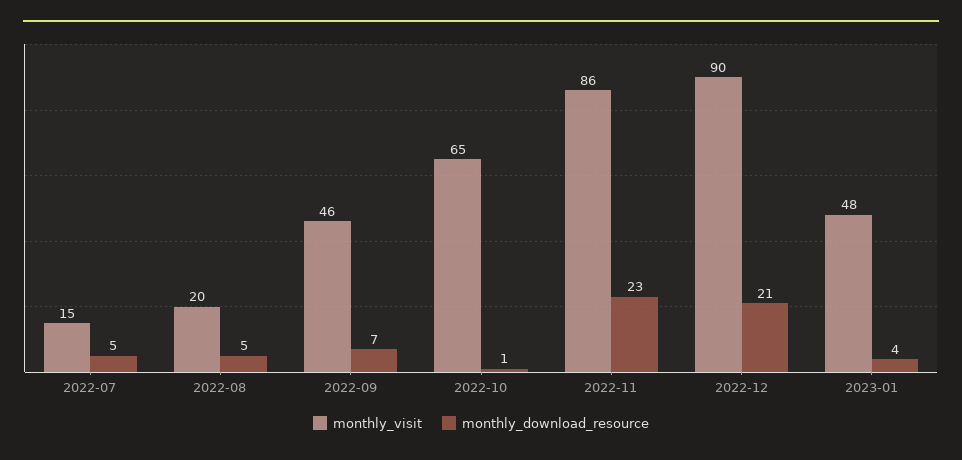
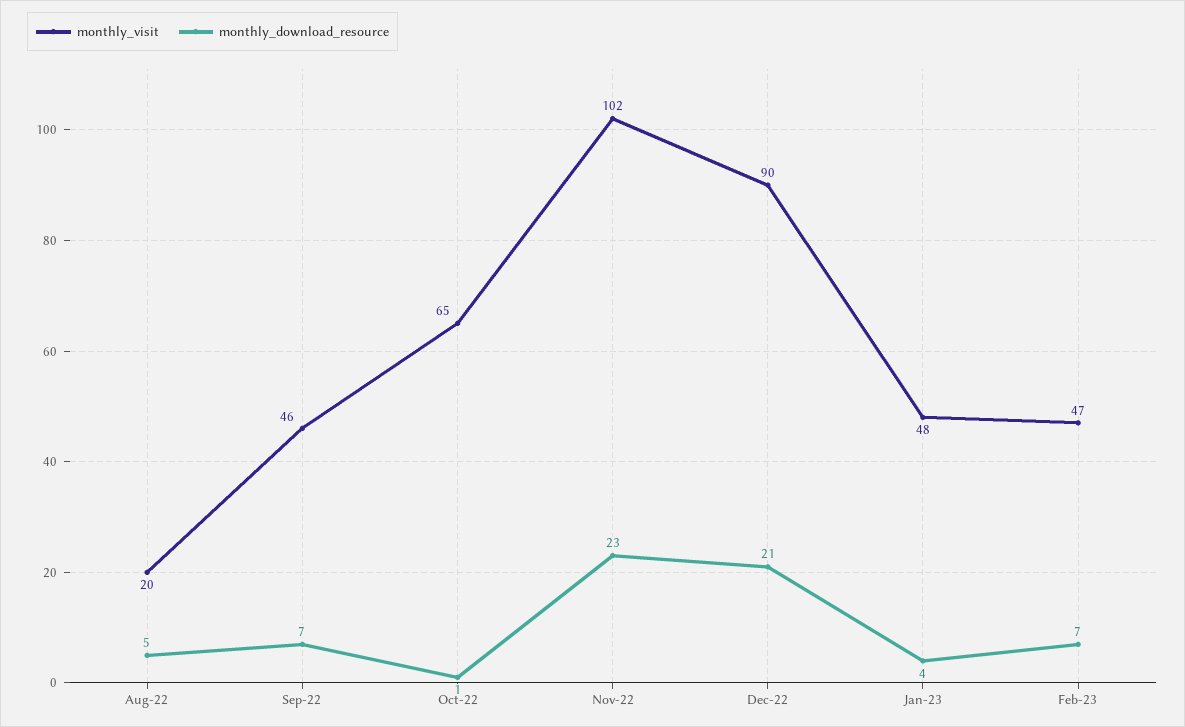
monthly_visit, 2022-07: 15 -> none
monthly_download_resource, 2022-07: 5 -> none
monthly_visit, 2022-11: 86 -> 102
monthly_visit, Feb-23: none -> 47
monthly_download_resource, Feb-23: none -> 7

